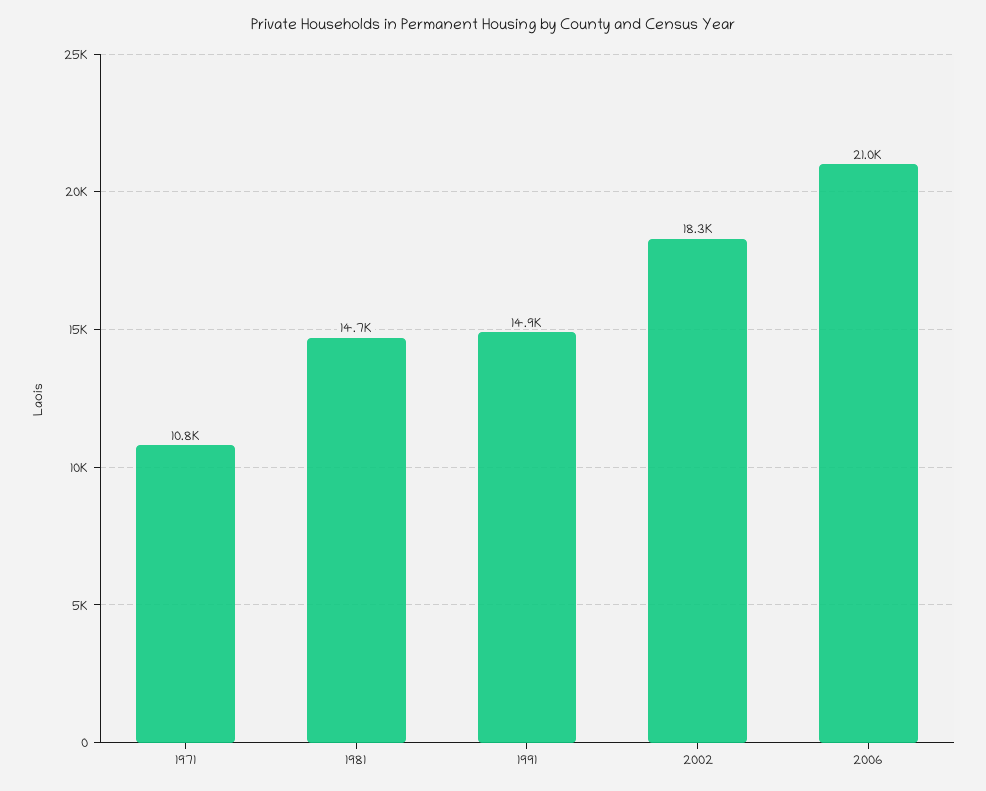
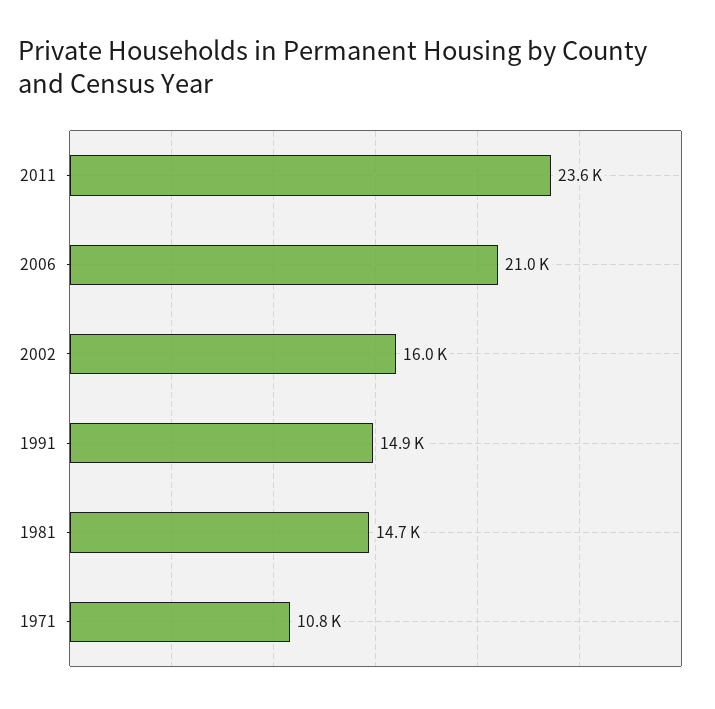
2002: 18300 -> 16000
2011: none -> 23600

